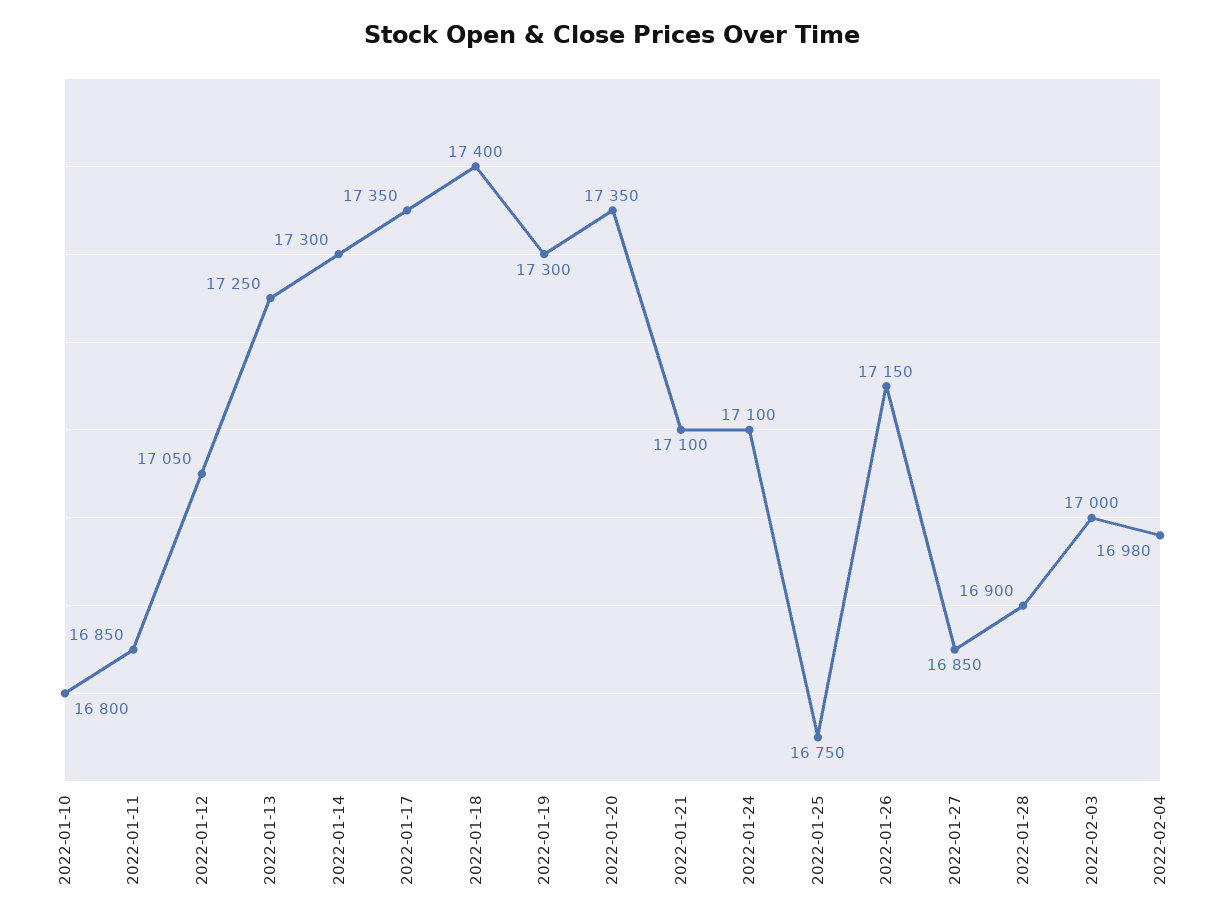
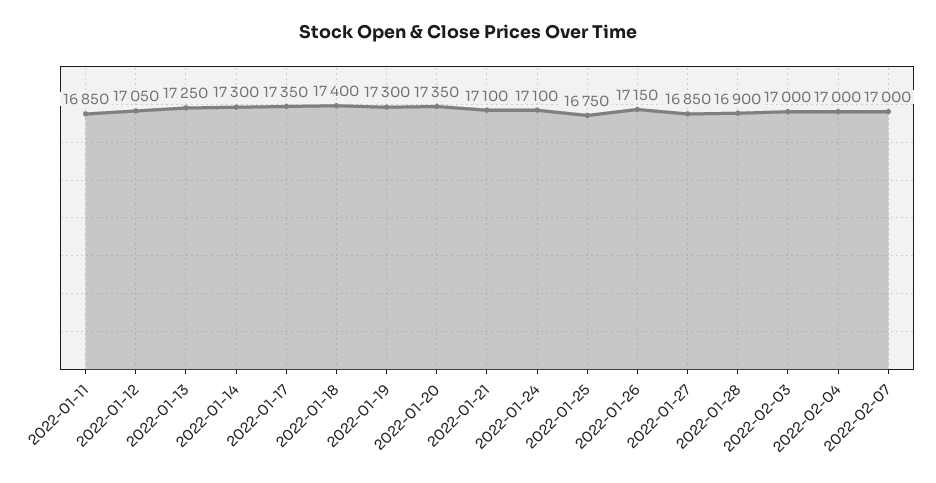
2022-01-10: 16800 -> none
2022-02-04: 16980 -> 17000
2022-02-07: none -> 17000

